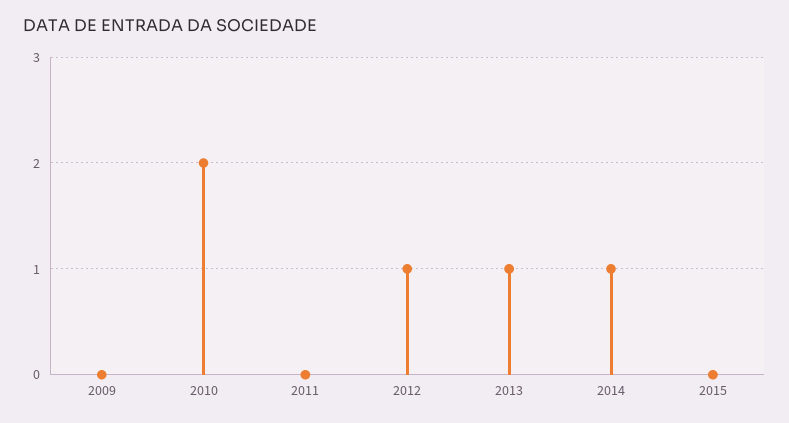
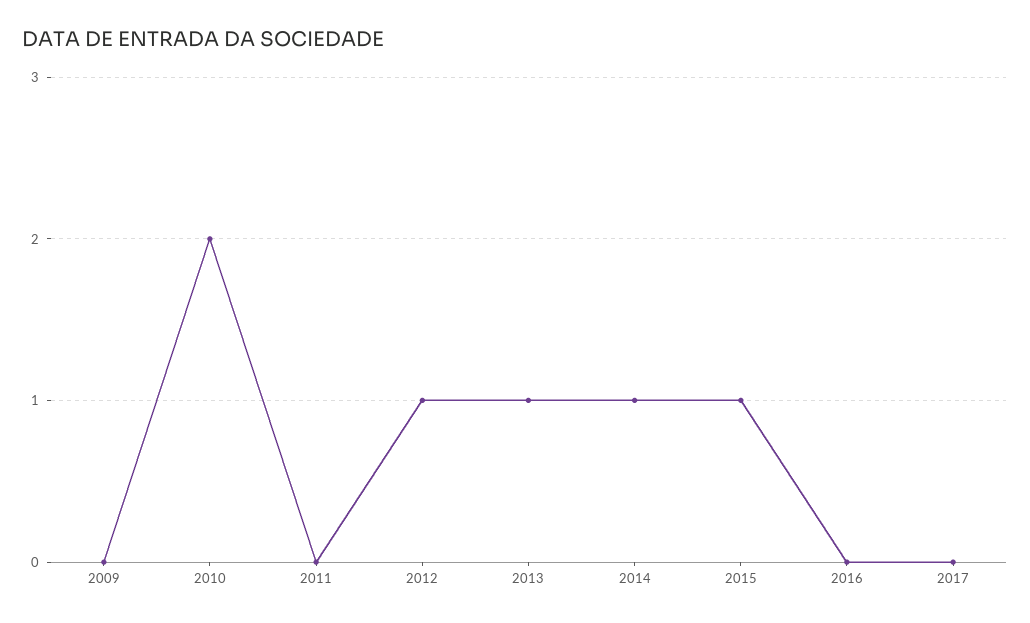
2015: 0 -> 1
2016: none -> 0
2017: none -> 0

